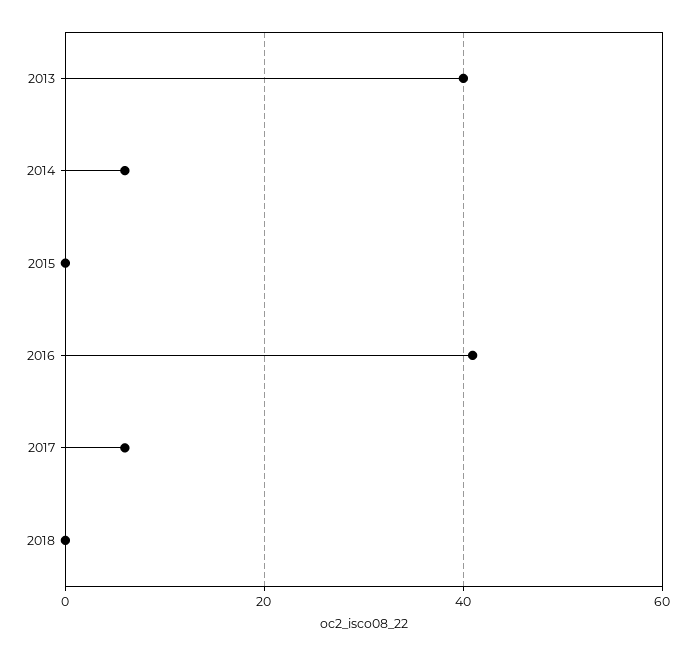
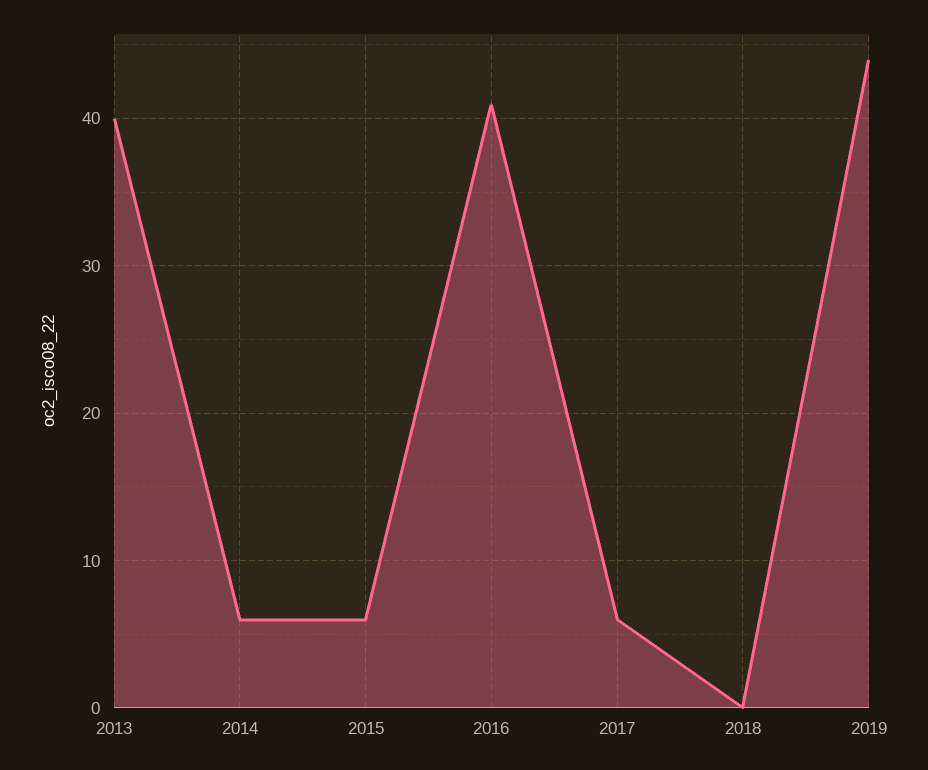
2015: 0 -> 6
2019: none -> 44

